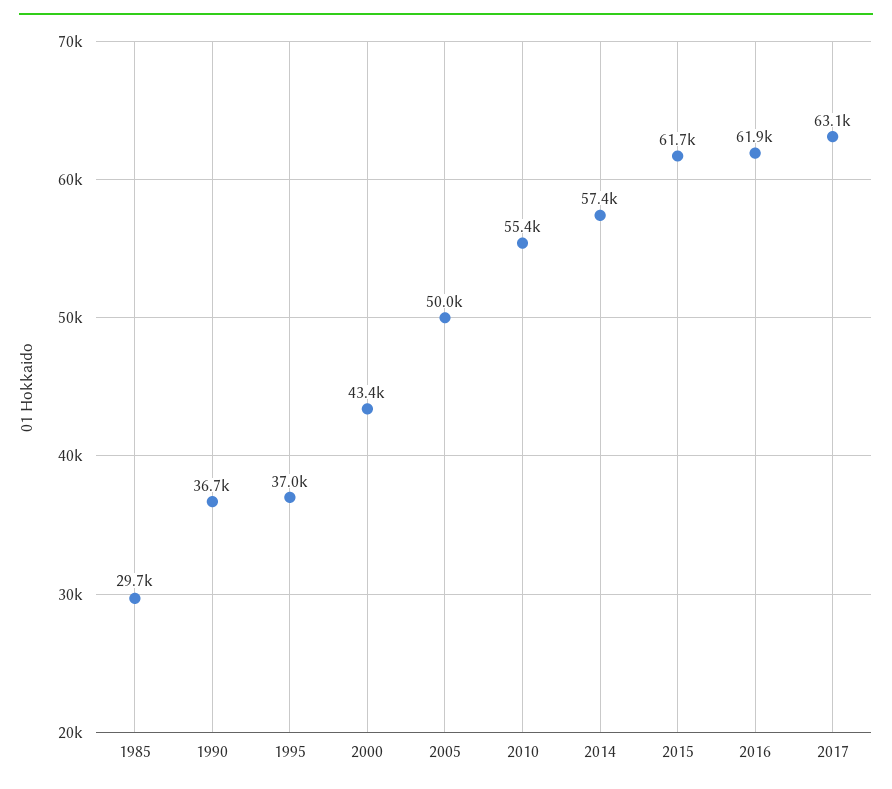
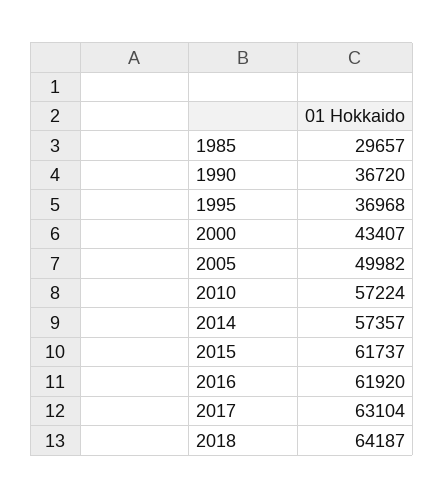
2010: 55400 -> 57224
2018: none -> 64187

